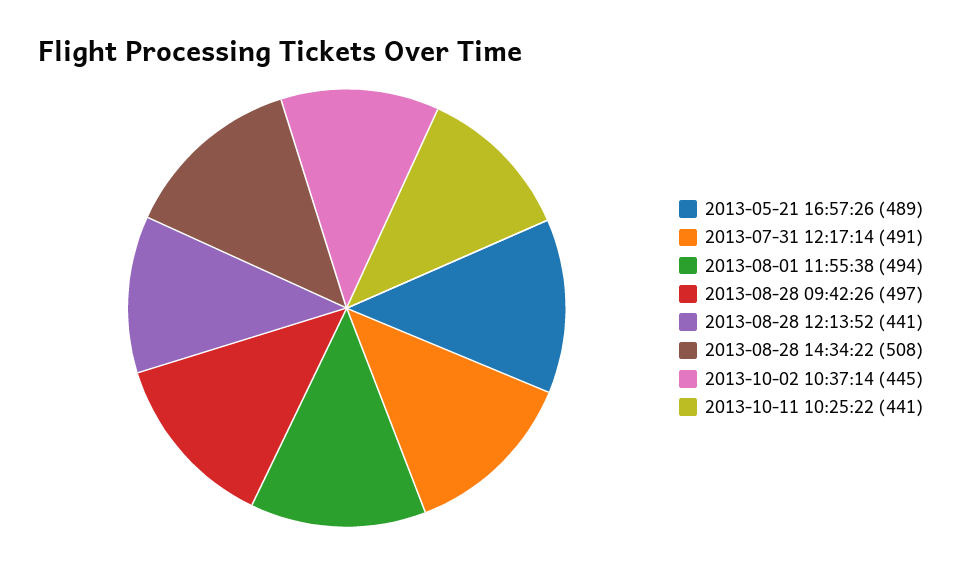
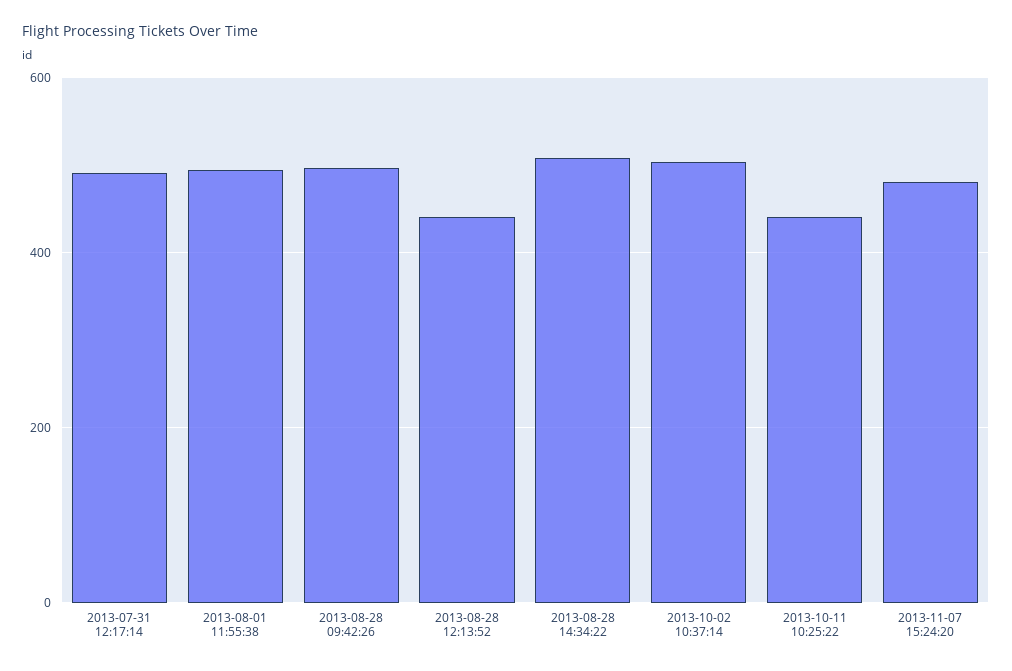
2013-05-21 16:57:26: 489 -> none
2013-10-02 10:37:14: 445 -> 500
2013-11-07 15:24:20: none -> 480

